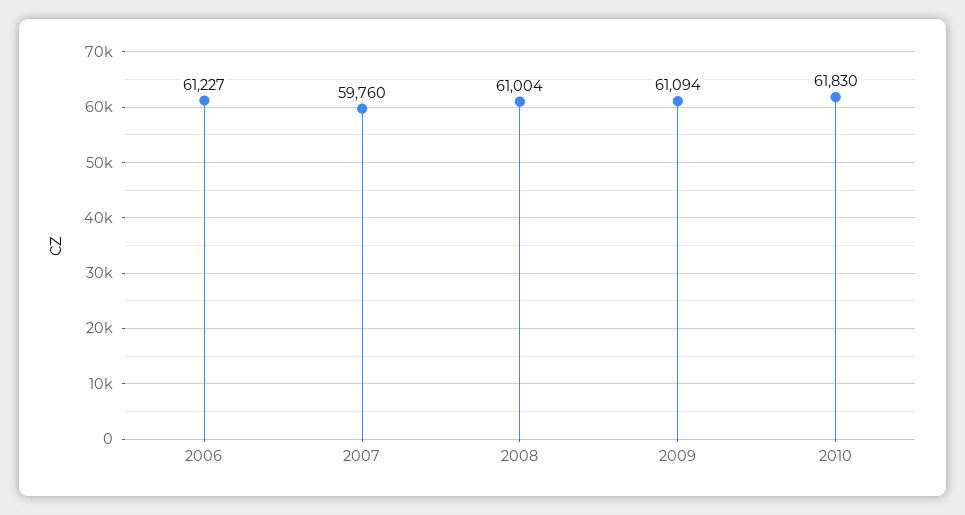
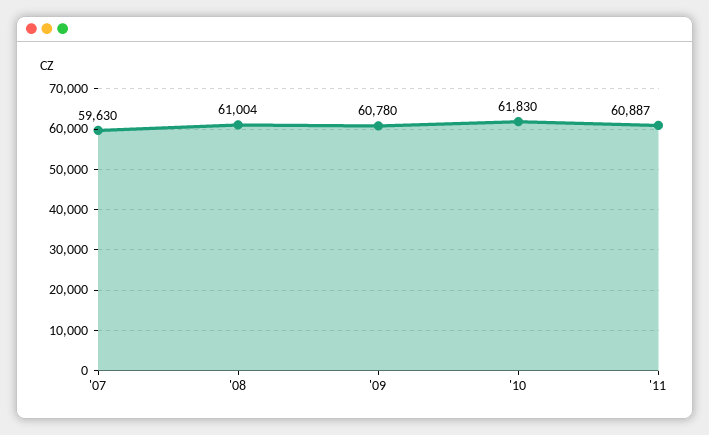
2006: 61227 -> none
2007: 59760 -> 59630
2009: 61094 -> 60780
'11: none -> 60887

